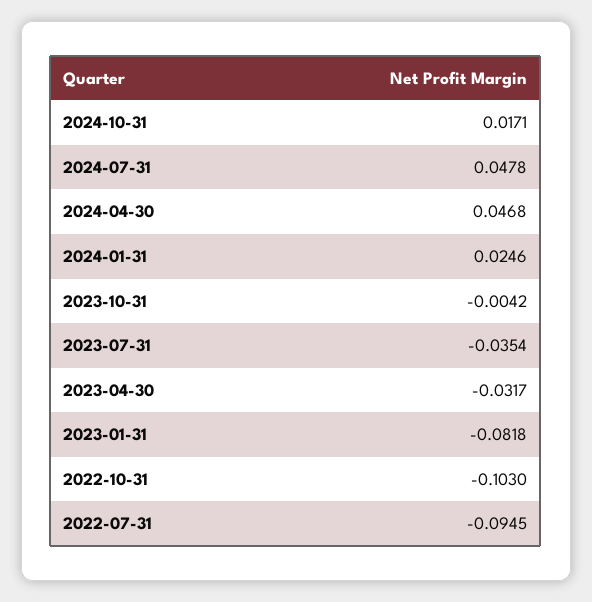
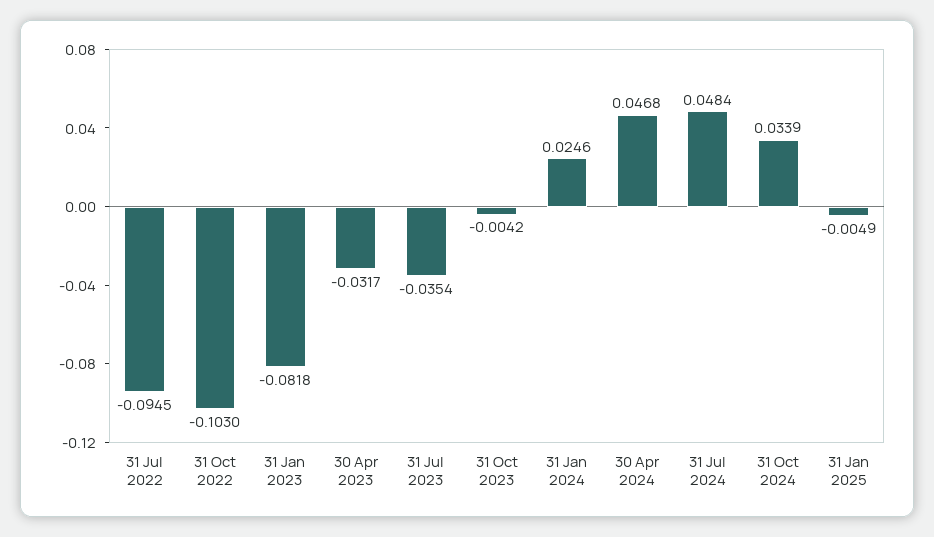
2024-10-31: 0.0171 -> 0.0339
2024-07-31: 0.0478 -> 0.0484
31 Jan 2025: none -> -0.0049

